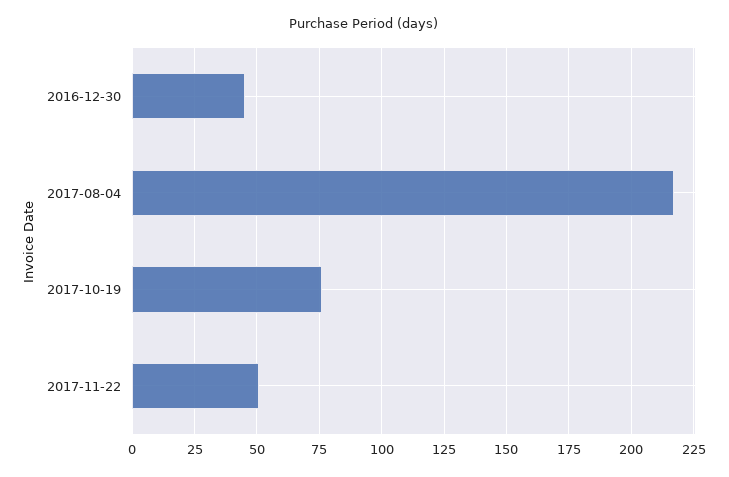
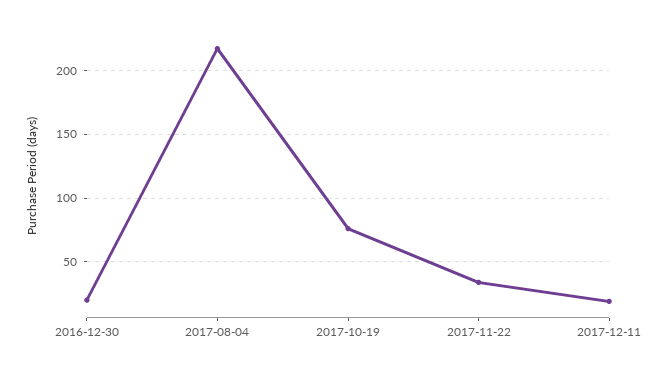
2016-12-30: 45 -> 20
2017-11-22: 50 -> 35
2017-12-11: none -> 20

